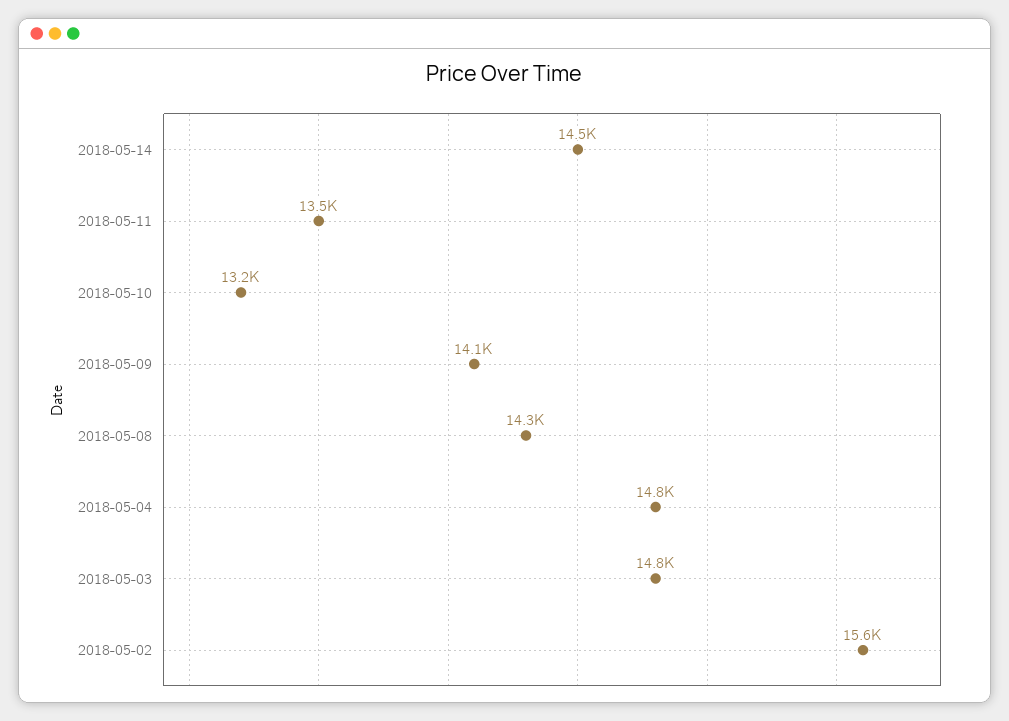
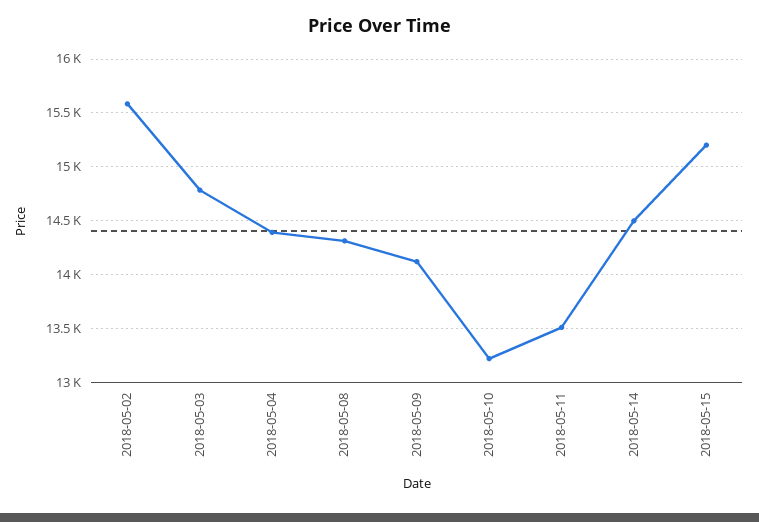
2018-05-04: 14800 -> 14400
2018-05-15: none -> 15200

